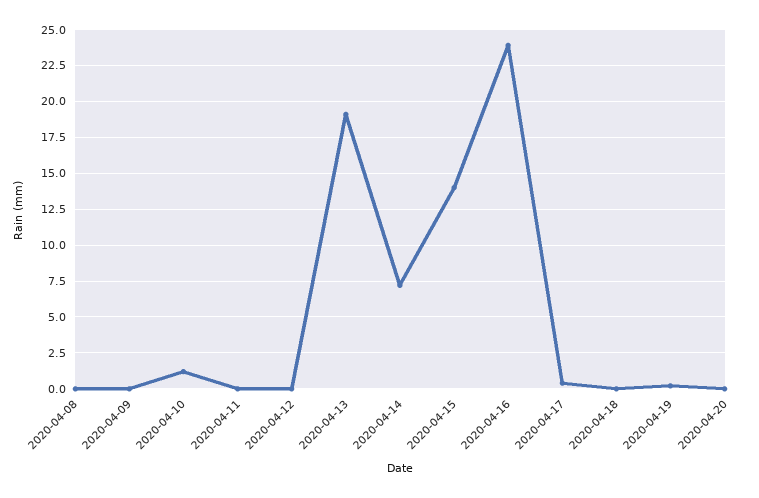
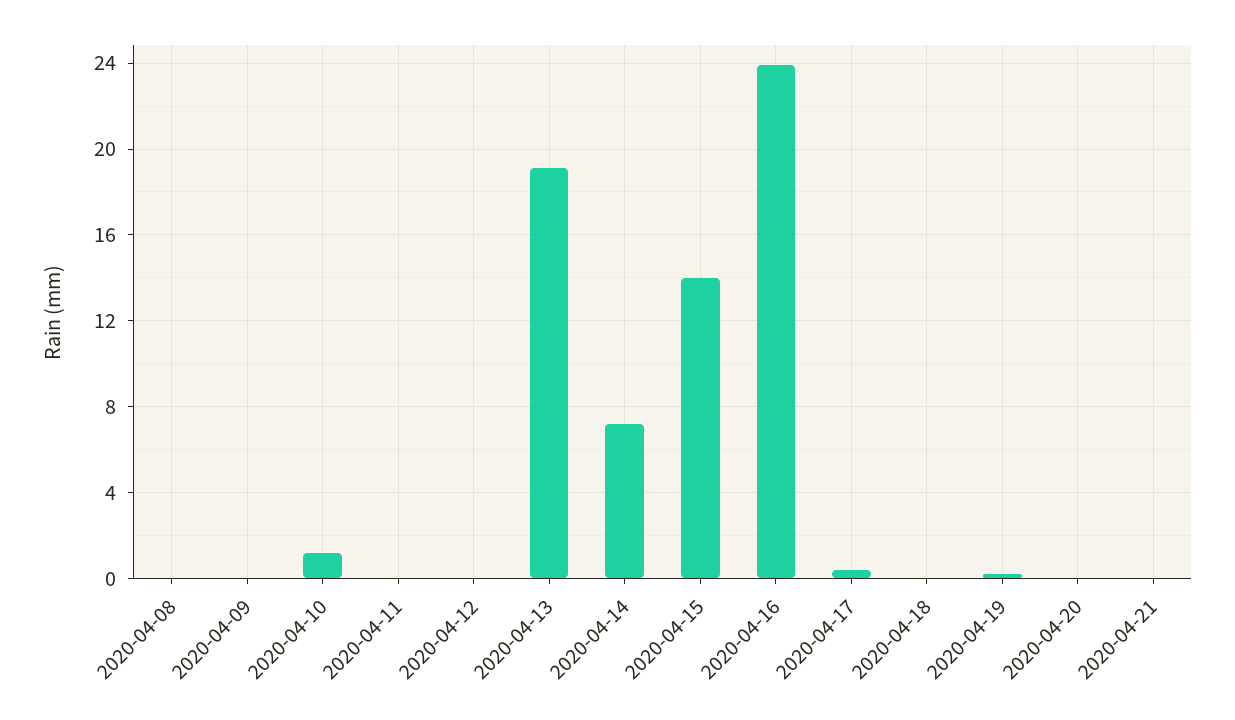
2020-04-21: none -> 0

